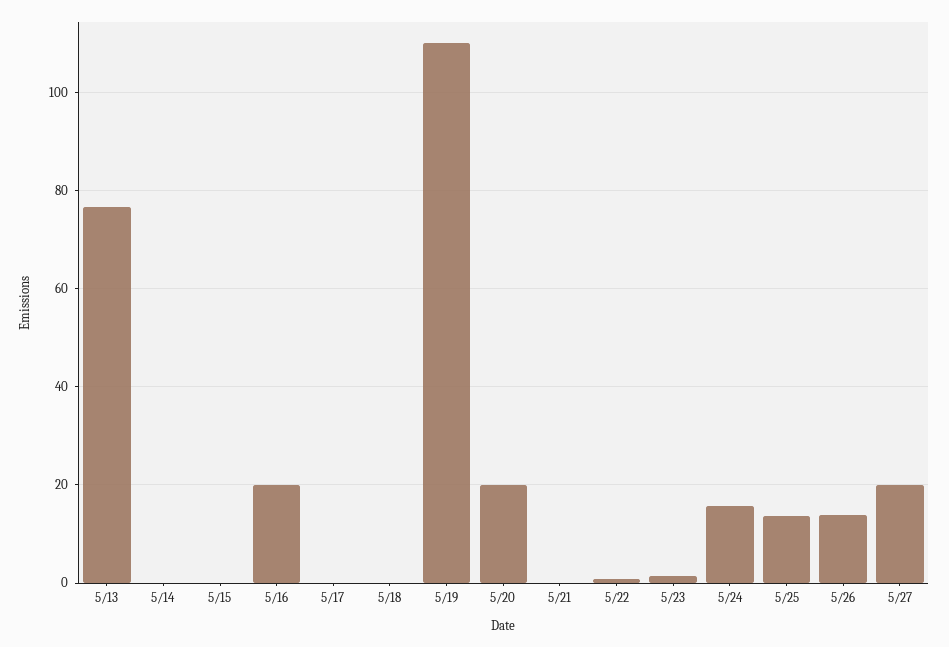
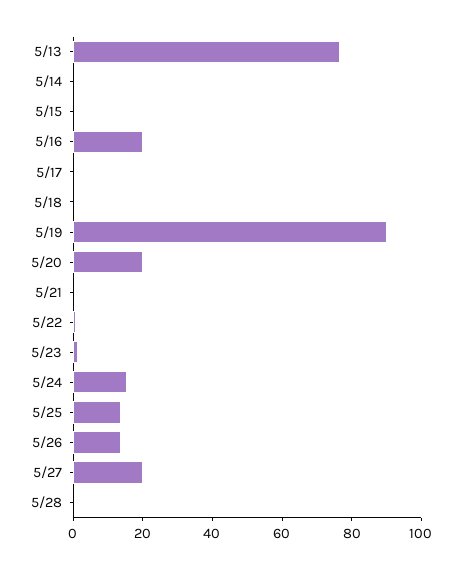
5/19: 110 -> 90
5/28: none -> 0

